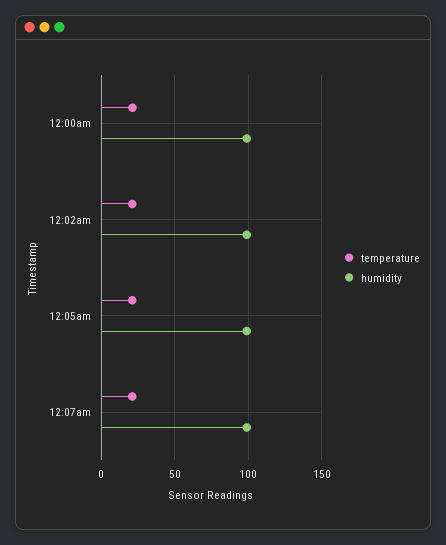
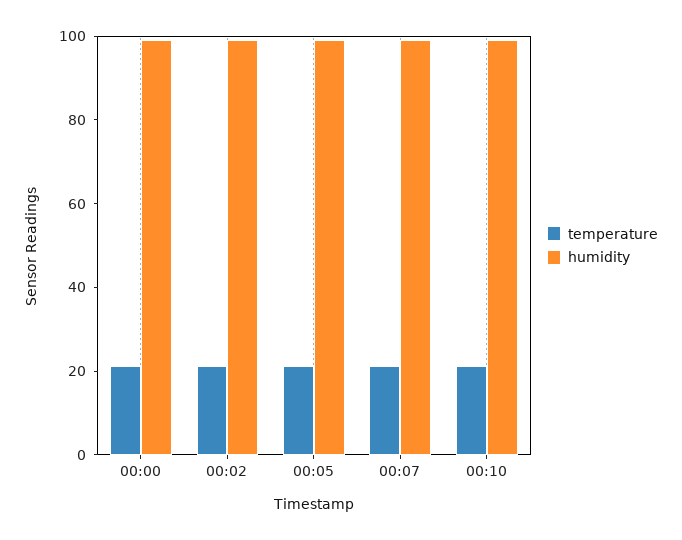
temperature, 00:10: none -> 20
humidity, 00:10: none -> 100

